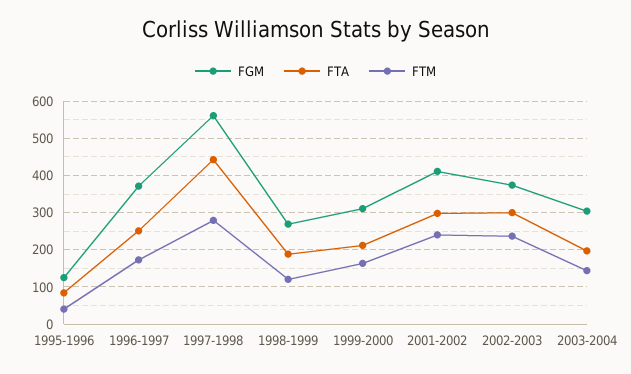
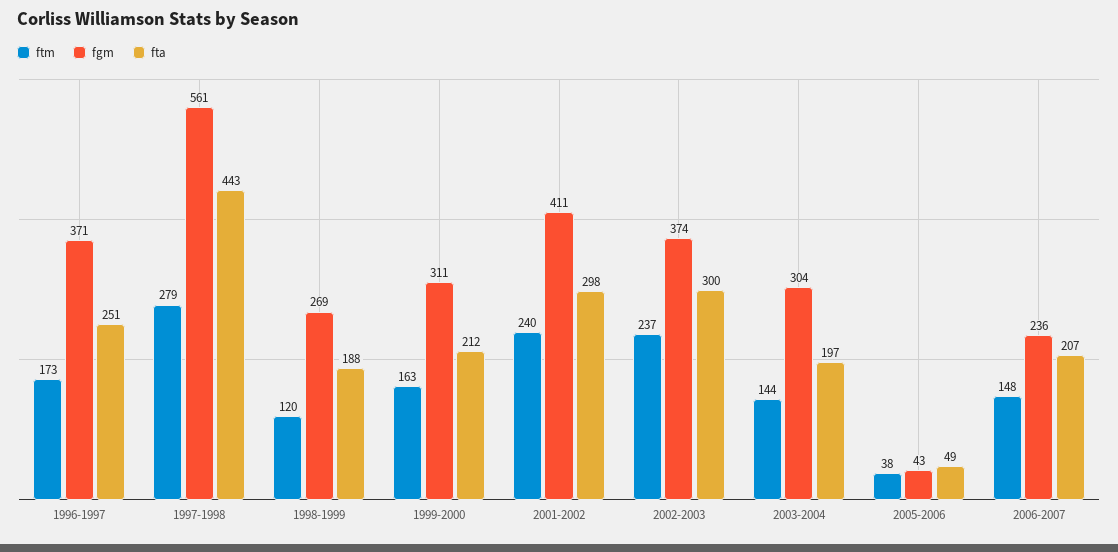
FGM, 1995-1996: 120 -> none
FTA, 1995-1996: 80 -> none
FTM, 1995-1996: 40 -> none
FTM, 2005-2006: none -> 38
FGM, 2005-2006: none -> 43
FTA, 2005-2006: none -> 49
FTM, 2006-2007: none -> 148
FGM, 2006-2007: none -> 236
FTA, 2006-2007: none -> 207

